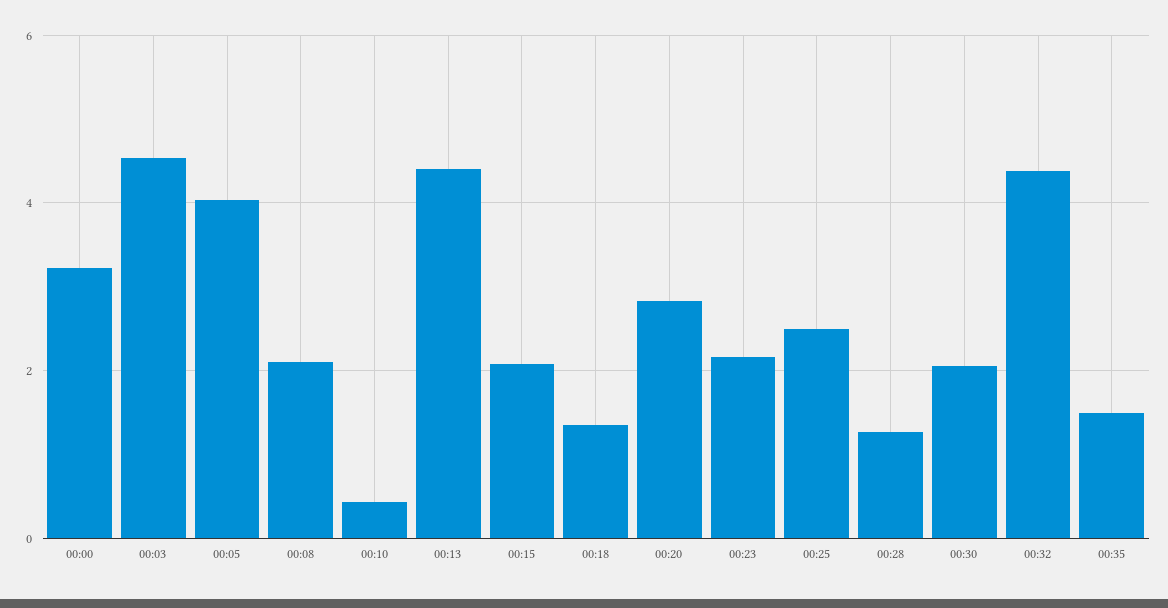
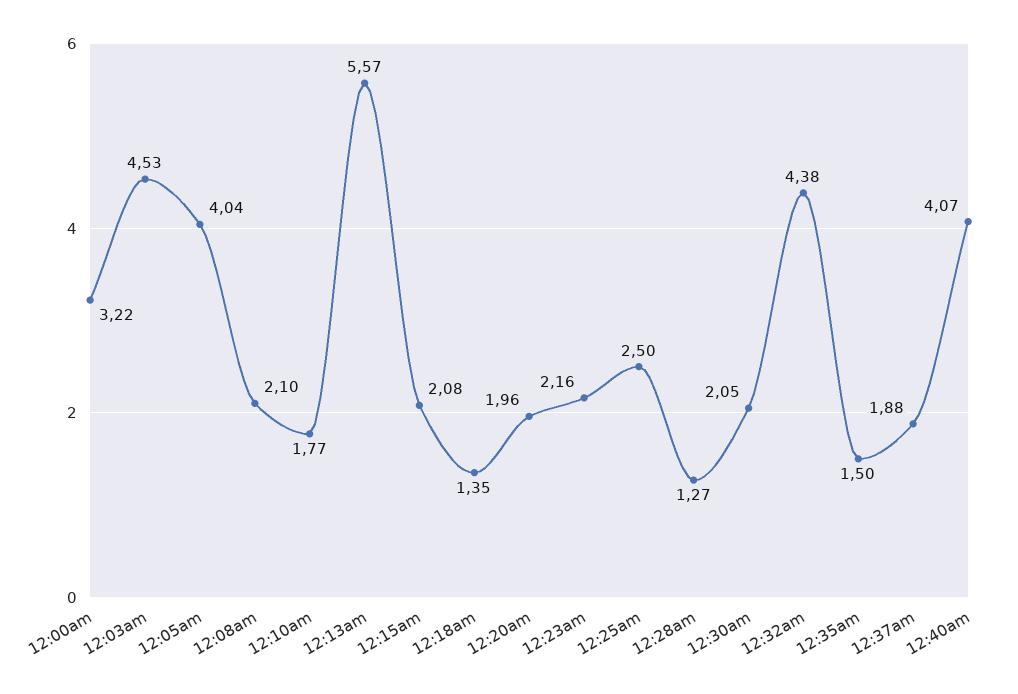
00:10: 0.4 -> 1.77
00:13: 4.4 -> 5.57
00:20: 2.8 -> 1.96
12:37am: none -> 1.88
12:40am: none -> 4.07

